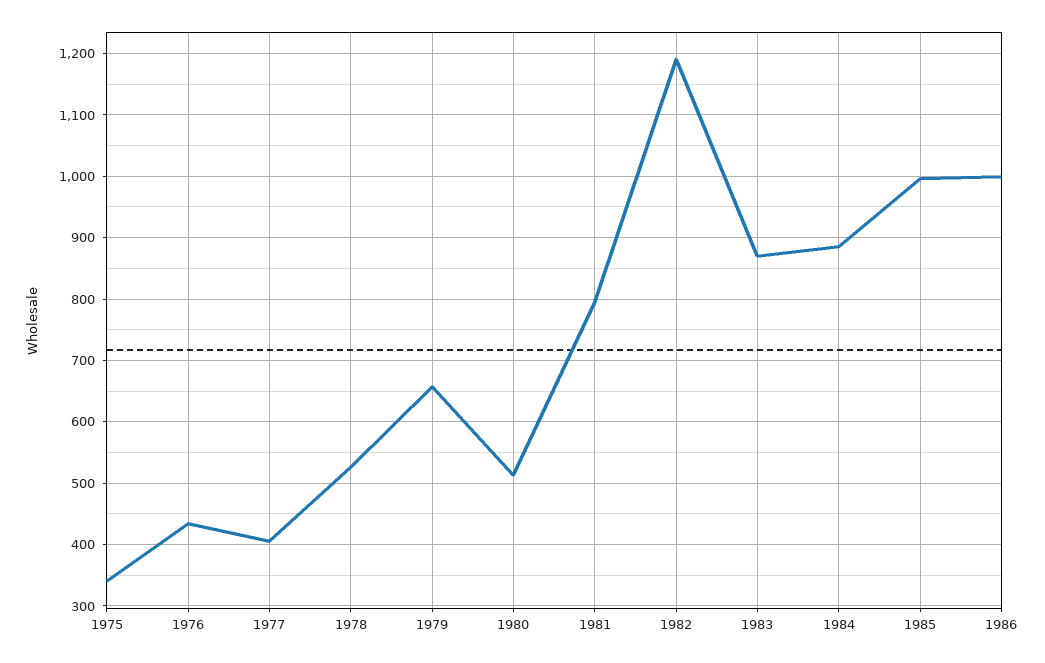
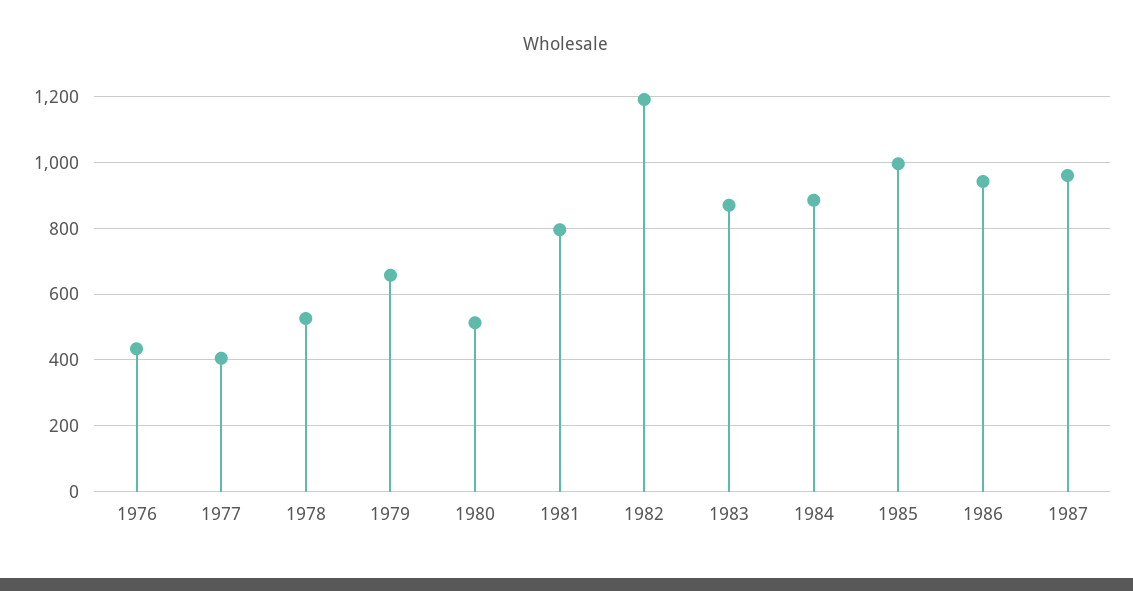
1975: 340 -> none
1986: 1000 -> 940
1987: none -> 960

